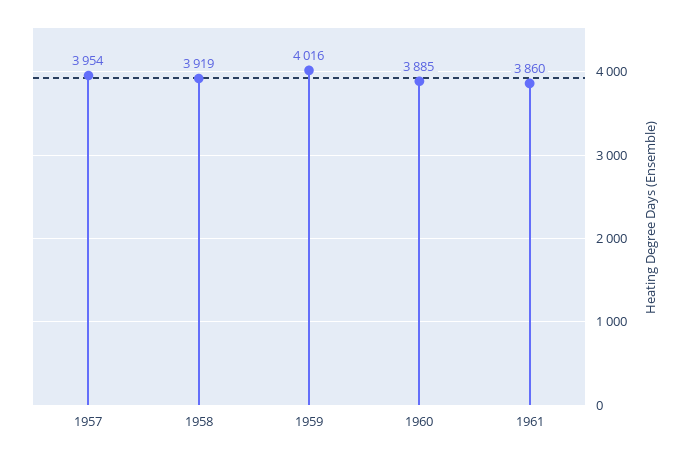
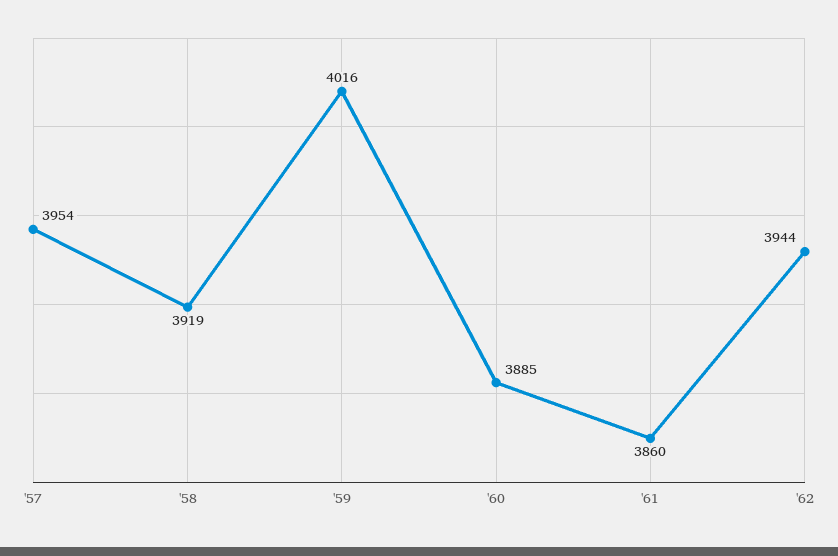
'62: none -> 3944

